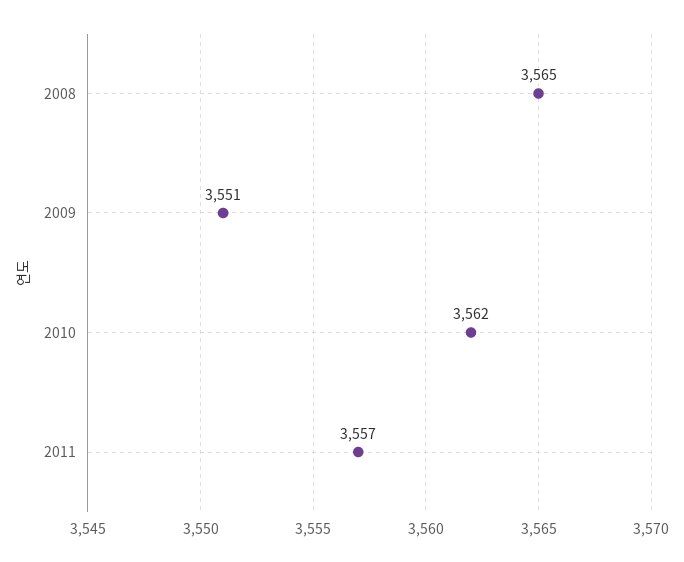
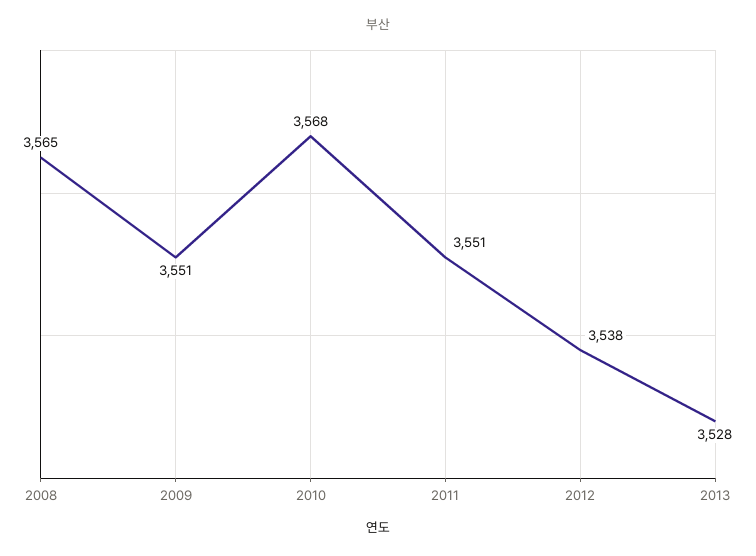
2010: 3562 -> 3568
2011: 3557 -> 3551
2012: none -> 3538
2013: none -> 3528

